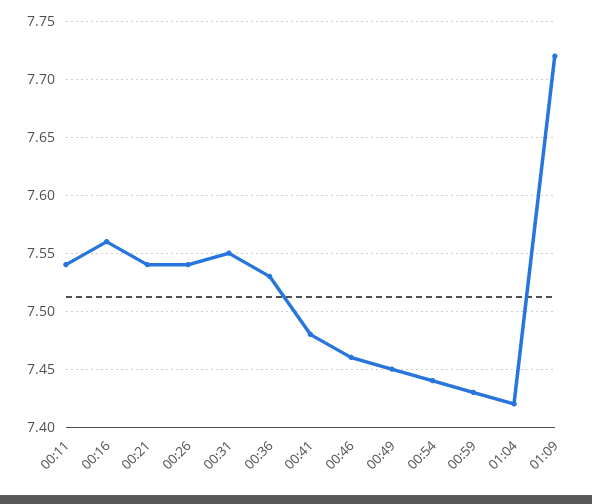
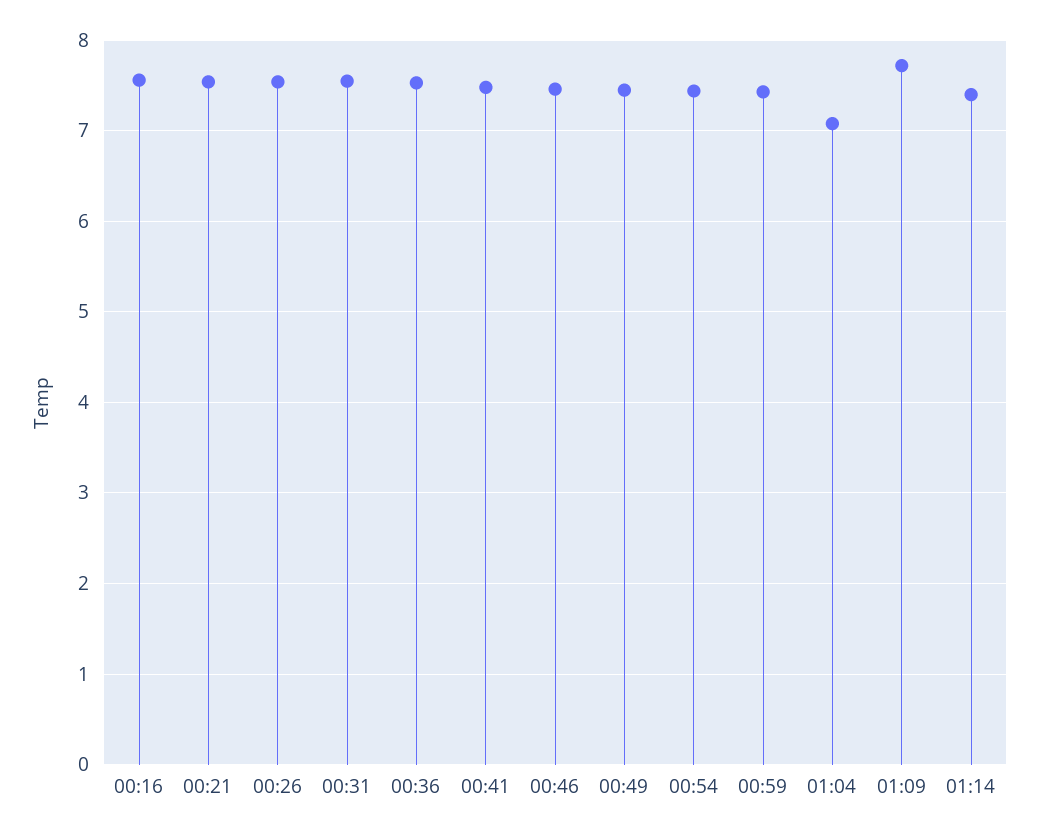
00:11: 7.54 -> none
01:04: 7.42 -> 7.1
01:14: none -> 7.4

